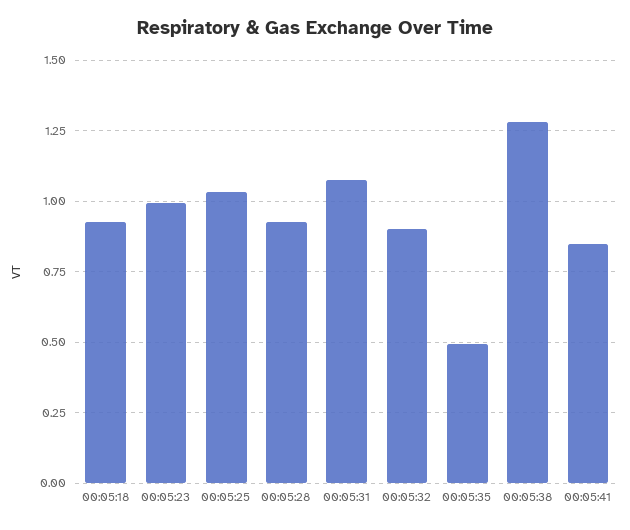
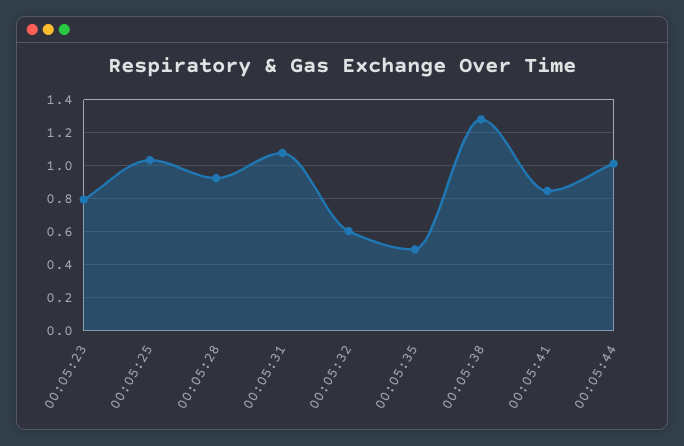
00:05:18: 0.925 -> none
00:05:23: 1 -> 0.8
00:05:32: 0.9 -> 0.6
00:05:44: none -> 1

